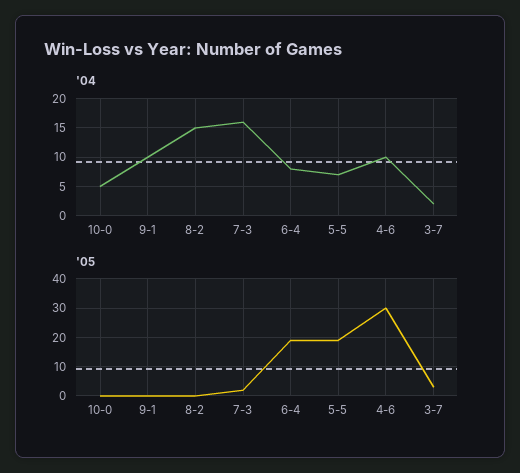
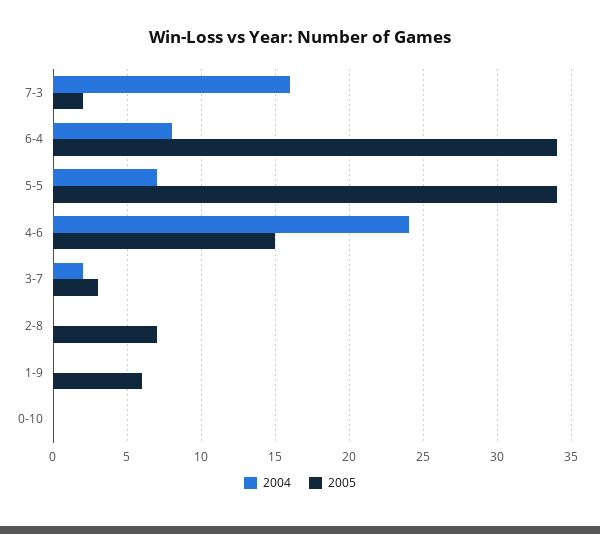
'04, 10-0: 5 -> none
'04, 9-1: 10 -> none
'04, 8-2: 15 -> none
'04, 4-6: 10 -> 24
'05, 10-0: 0 -> none
'05, 9-1: 0 -> none
'05, 8-2: 0 -> none
'05, 6-4: 20 -> 34
'05, 5-5: 20 -> 34
'05, 4-6: 30 -> 15
'04, 2-8: none -> 0
'05, 2-8: none -> 7
'04, 1-9: none -> 0
'05, 1-9: none -> 6
'04, 0-10: none -> 0
'05, 0-10: none -> 0

